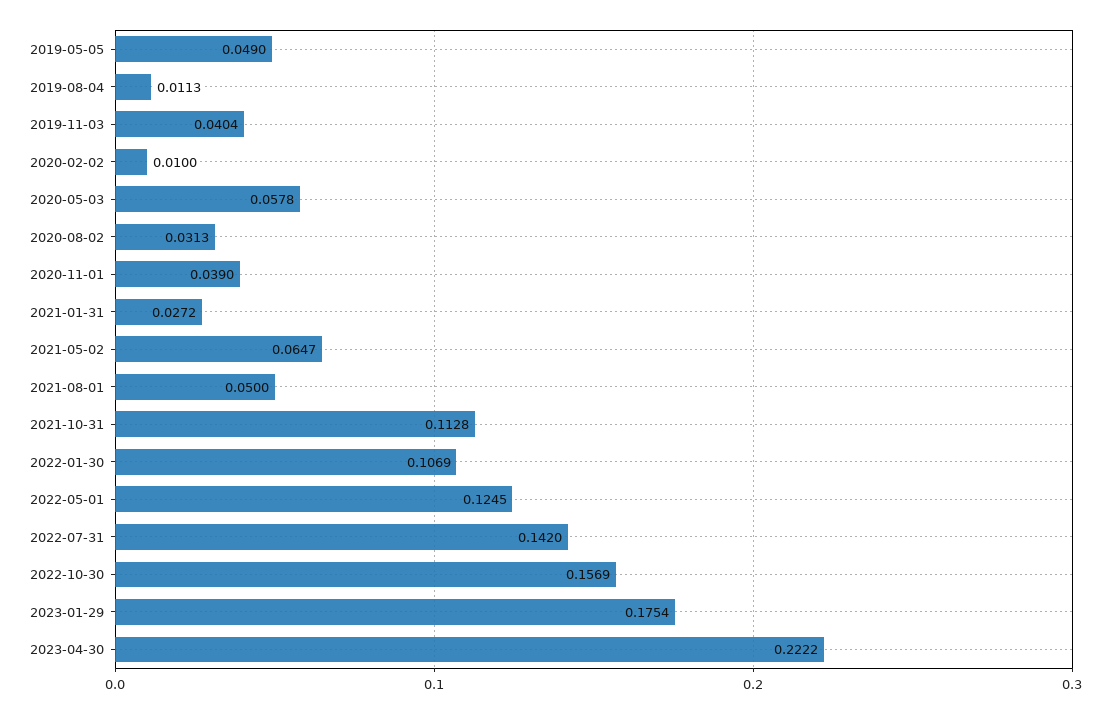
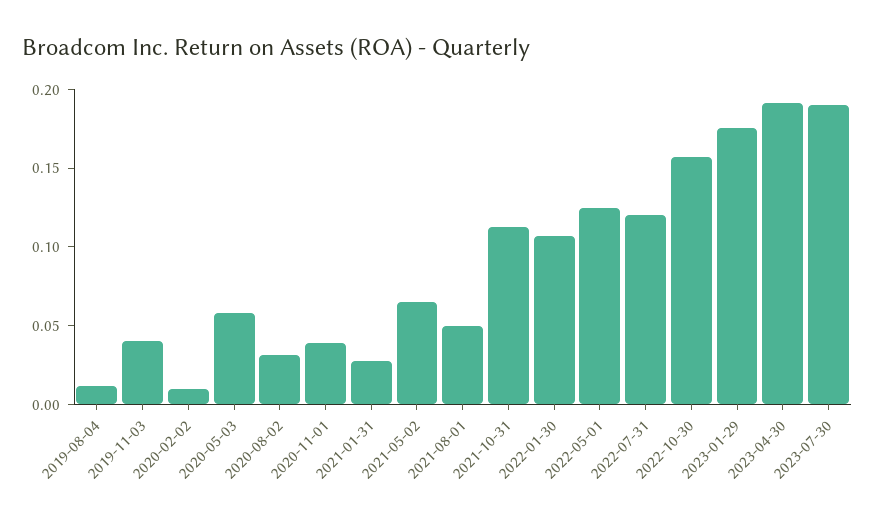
2019-05-05: 0.049 -> none
2022-07-31: 0.142 -> 0.12
2023-04-30: 0.2222 -> 0.19
2023-07-30: none -> 0.19

